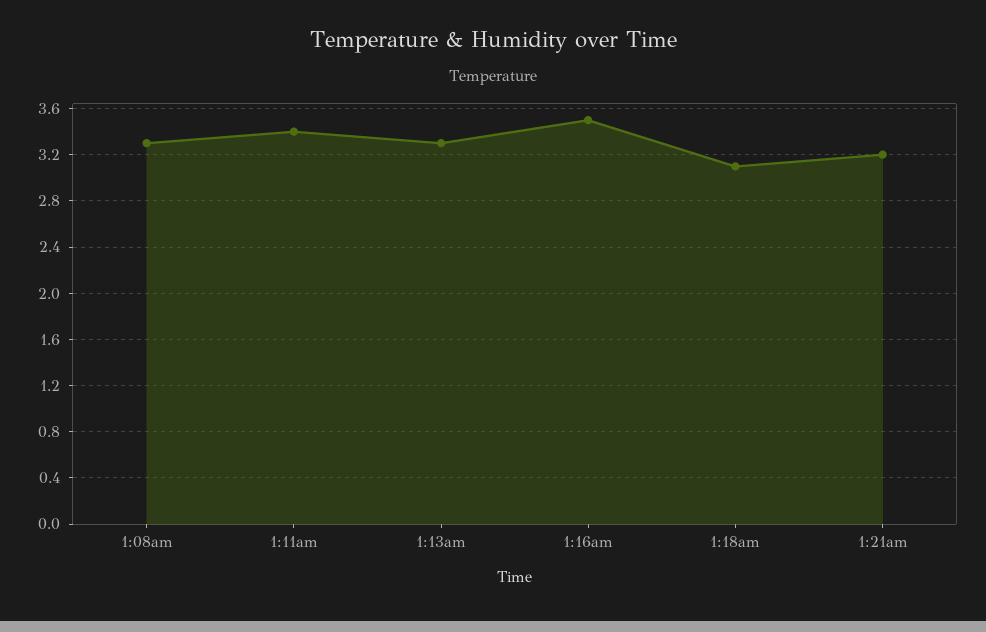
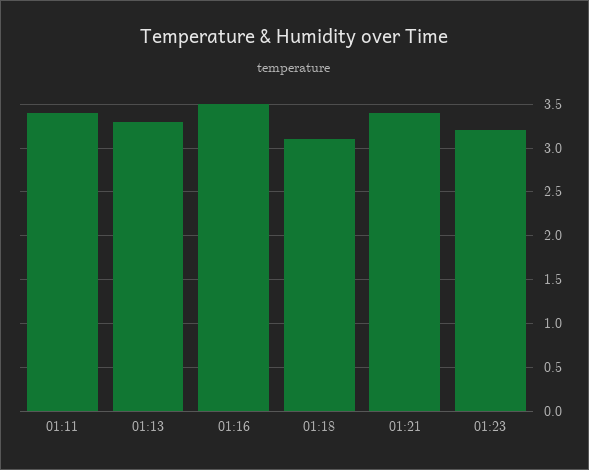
1:08am: 3.3 -> none
1:21am: 3.2 -> 3.4
01:23: none -> 3.2

